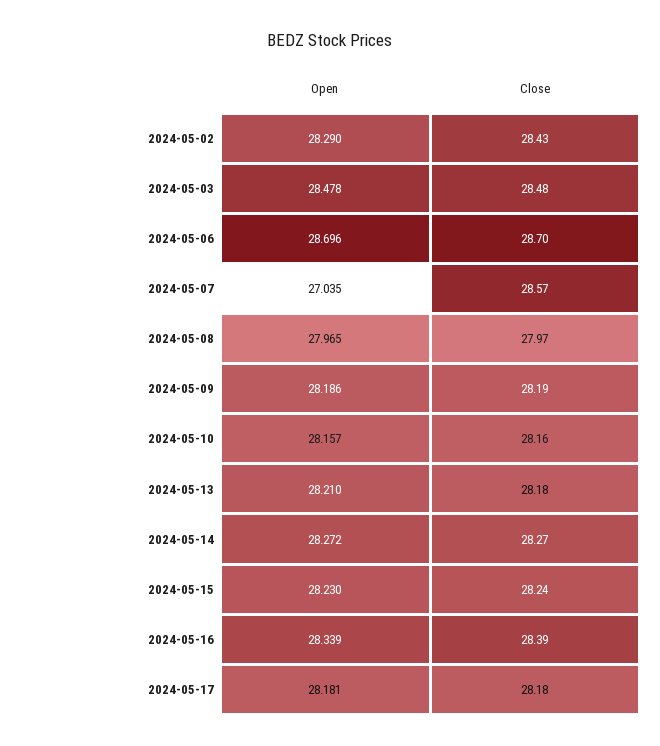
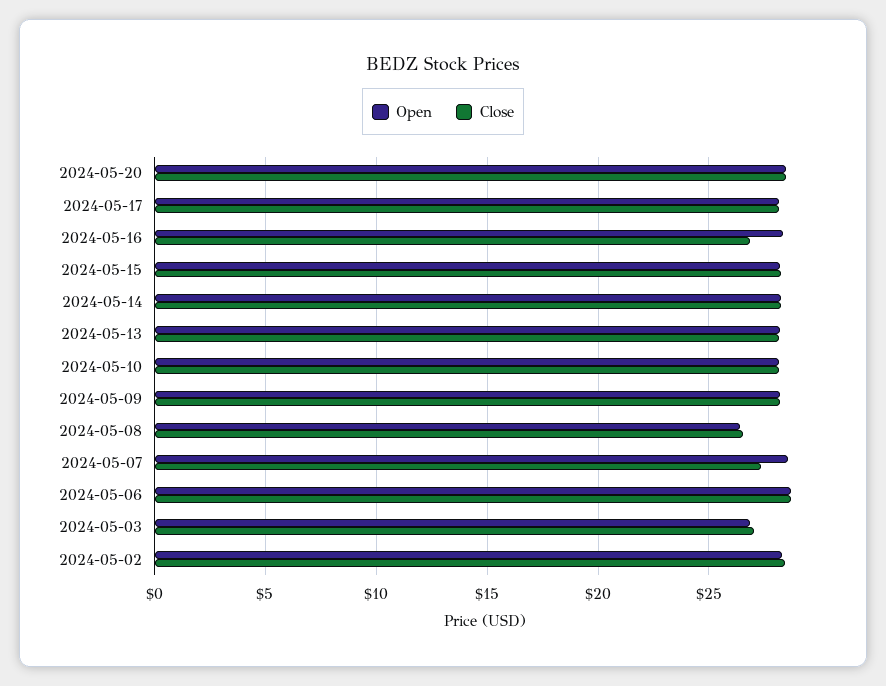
Open, 2024-05-03: 28.478 -> 27
Close, 2024-05-03: 28.48 -> 27
Open, 2024-05-07: 27.035 -> 28.5
Close, 2024-05-07: 28.57 -> 27.5
Open, 2024-05-08: 27.965 -> 26.5
Close, 2024-05-08: 27.97 -> 26.5
Close, 2024-05-16: 28.39 -> 27
Open, 2024-05-20: none -> 28.5
Close, 2024-05-20: none -> 28.5

